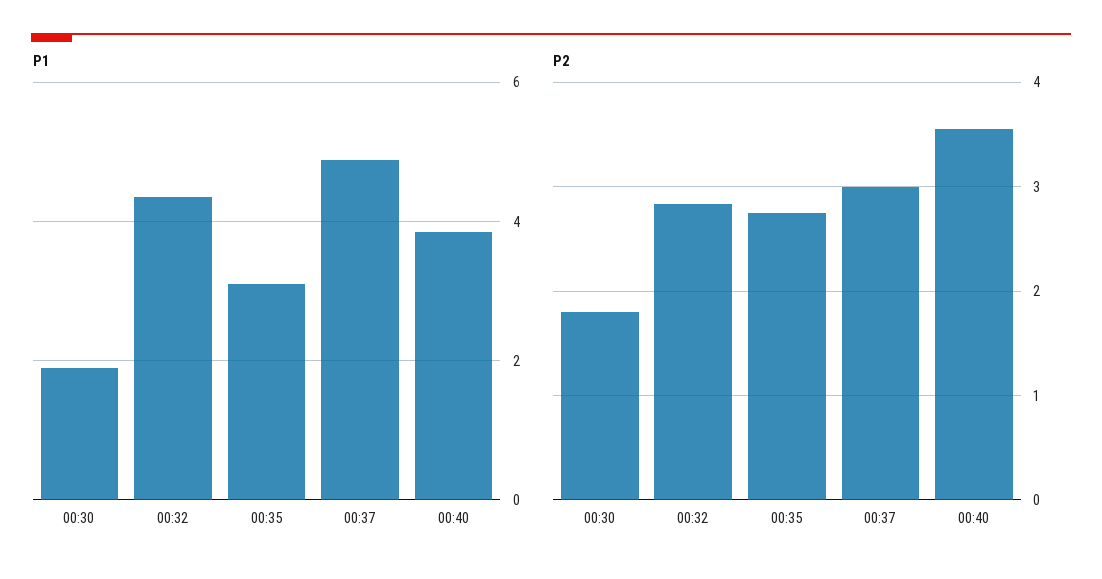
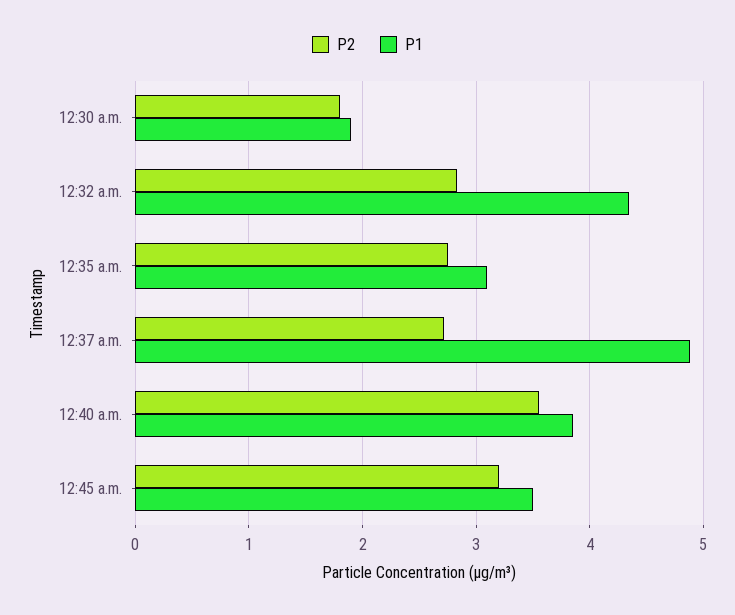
P2, 00:37: 3 -> 2.7
P2, 12:45 a.m.: none -> 3.2
P1, 12:45 a.m.: none -> 3.5

